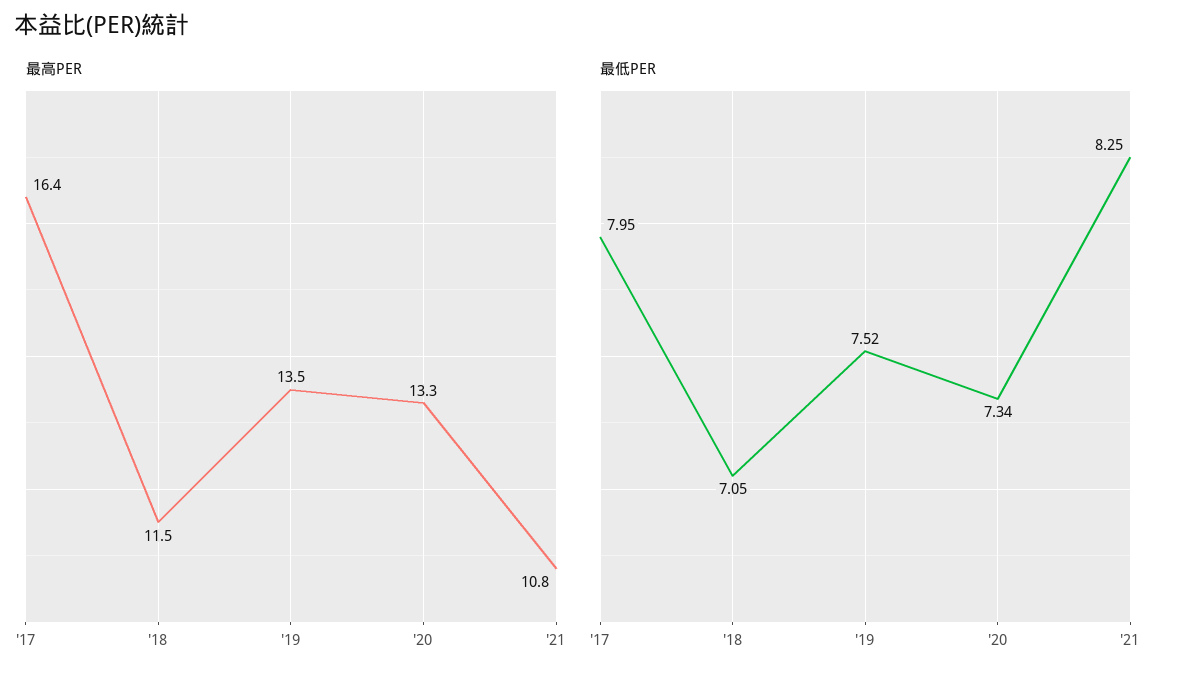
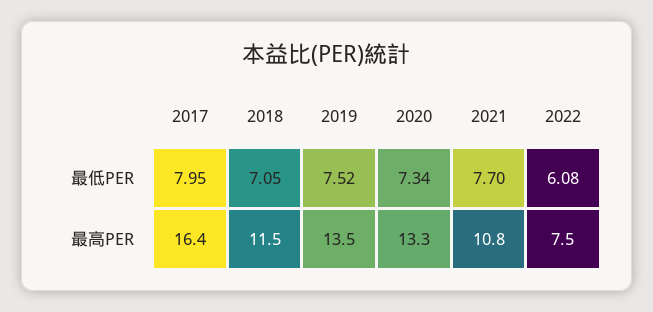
最低PER, '21: 8.25 -> 7.7
最低PER, 2022: none -> 6.08
最高PER, 2022: none -> 7.5

